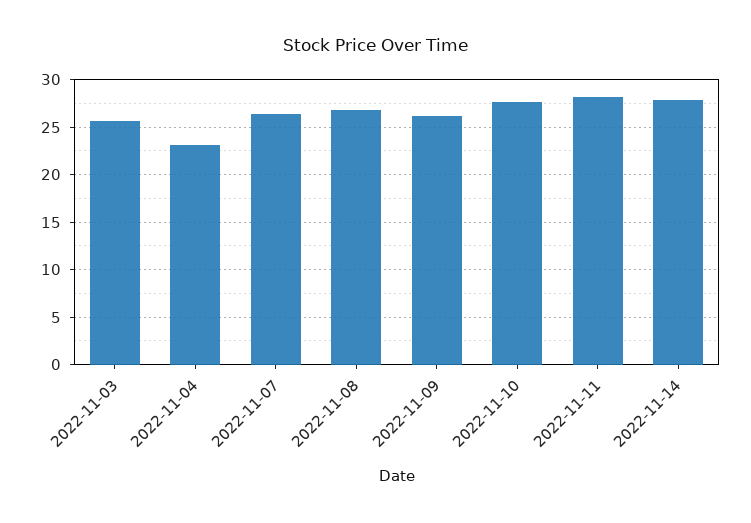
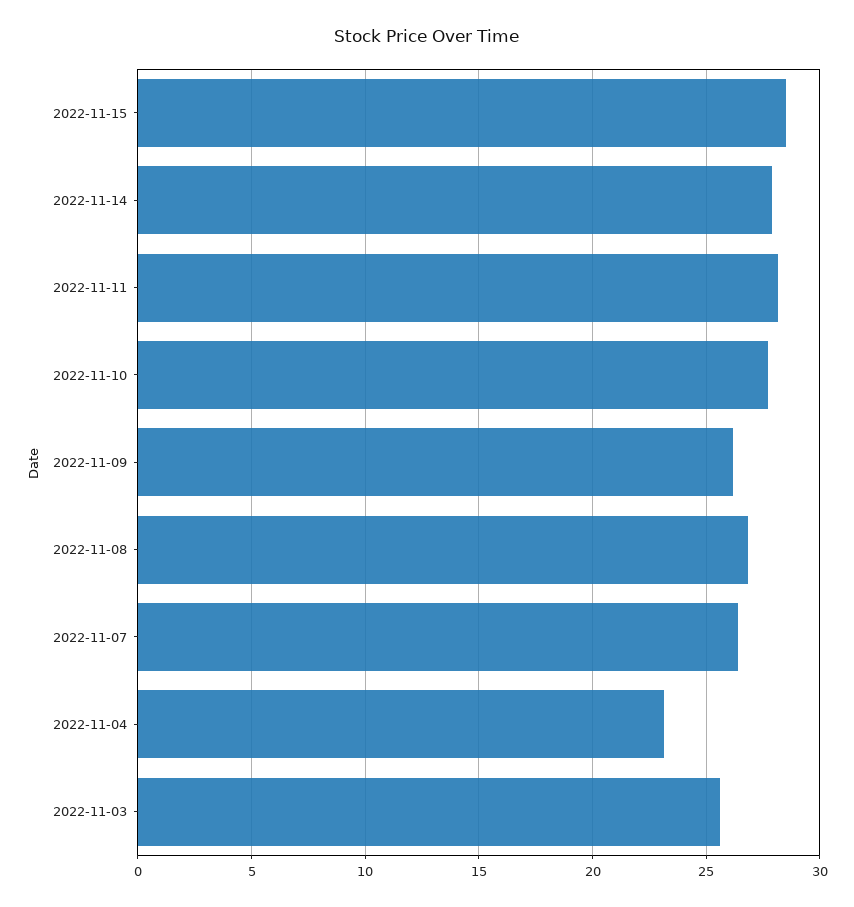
2022-11-15: none -> 28.5

